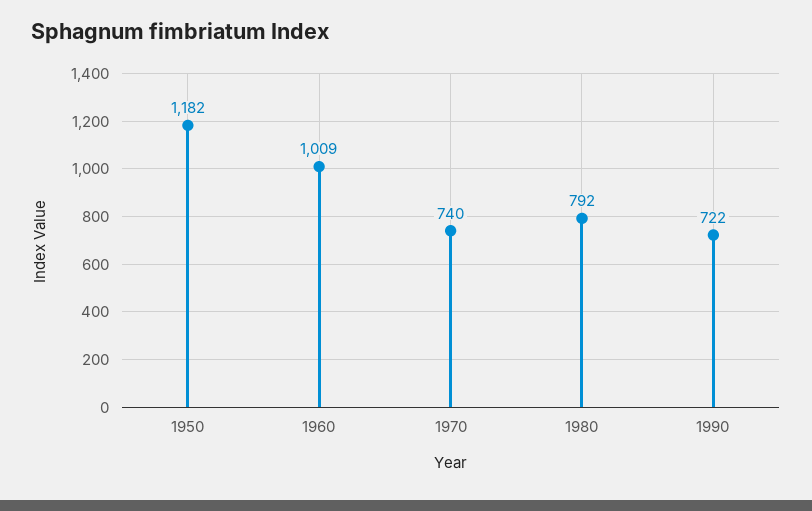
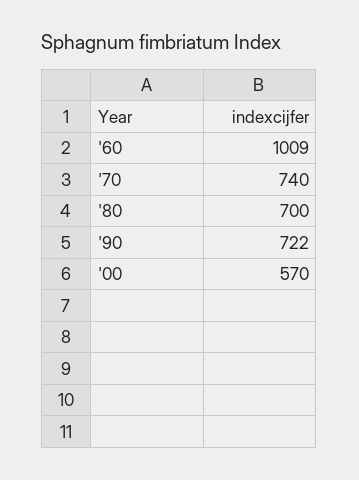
1950: 1182 -> none
1980: 792 -> 700
'00: none -> 570

